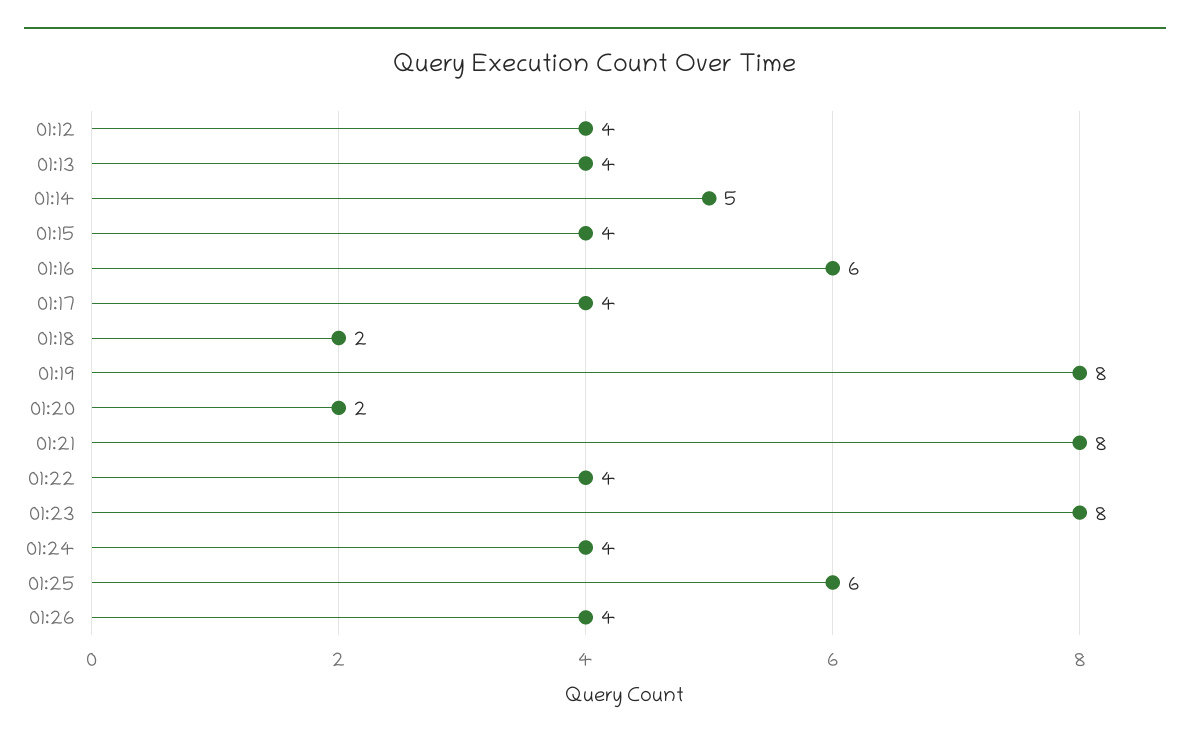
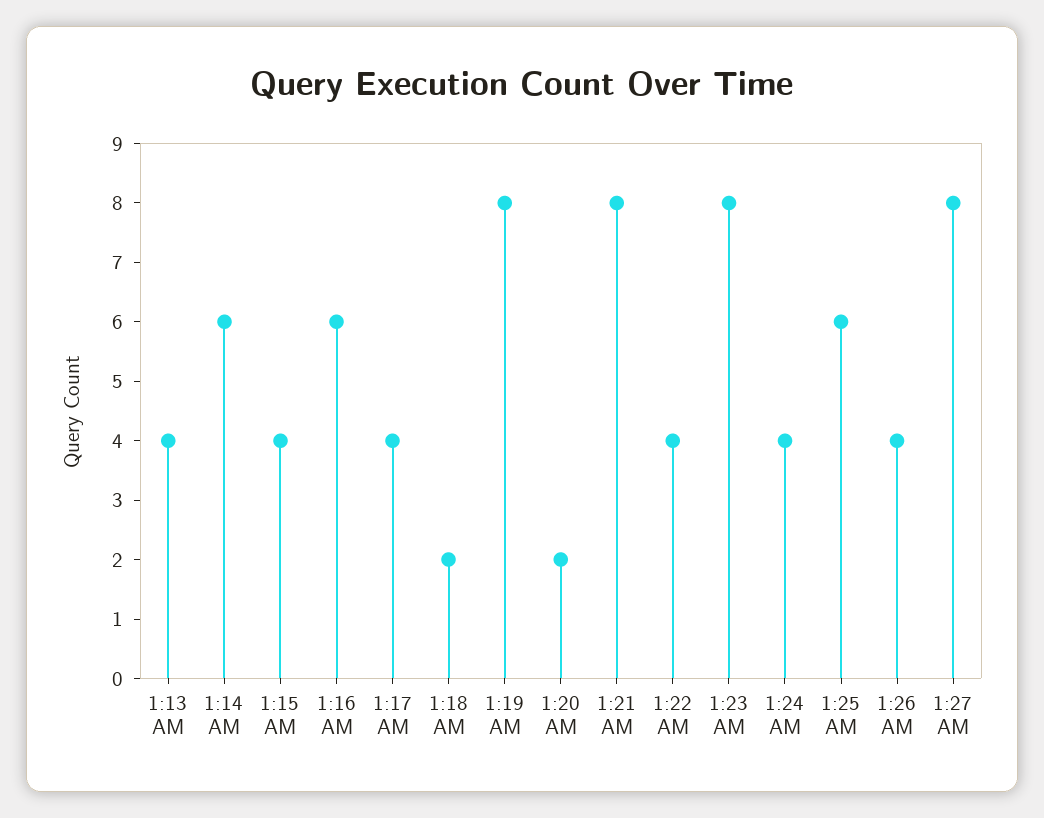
01:12: 4 -> none
01:14: 5 -> 6
1:27 AM: none -> 8

